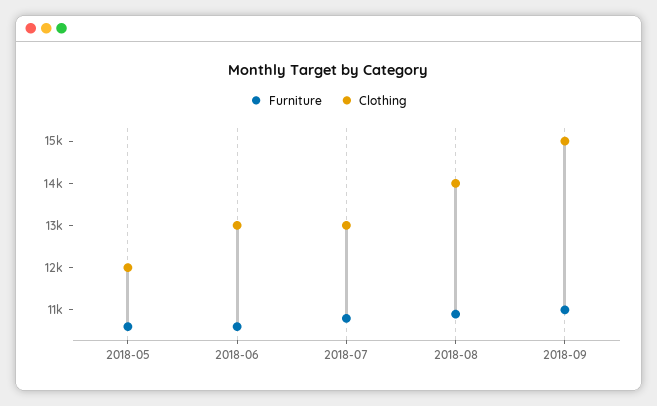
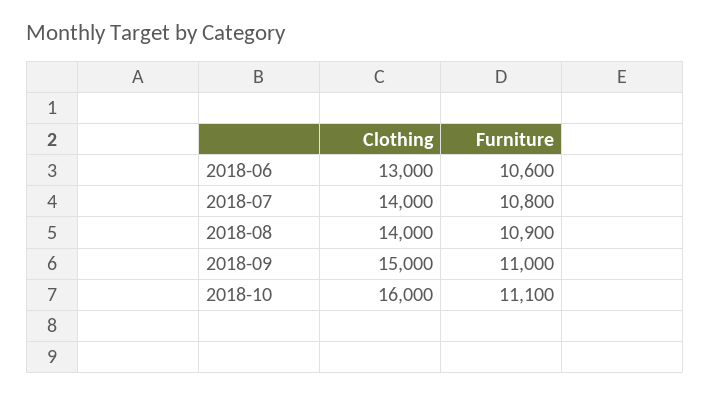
Furniture, 2018-05: 10600 -> none
Clothing, 2018-05: 12000 -> none
Clothing, 2018-07: 13000 -> 14000
Clothing, 2018-10: none -> 16000
Furniture, 2018-10: none -> 11100

